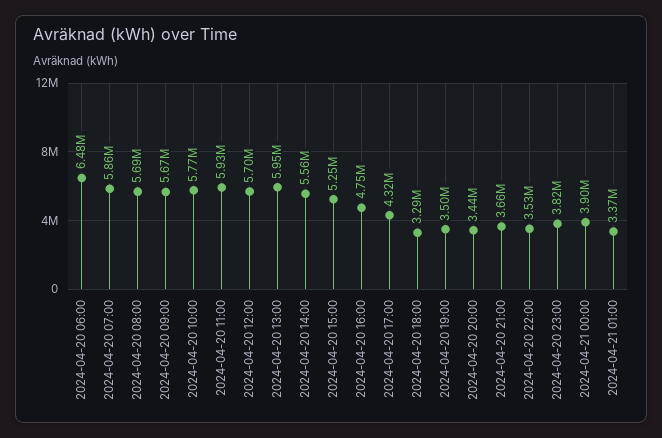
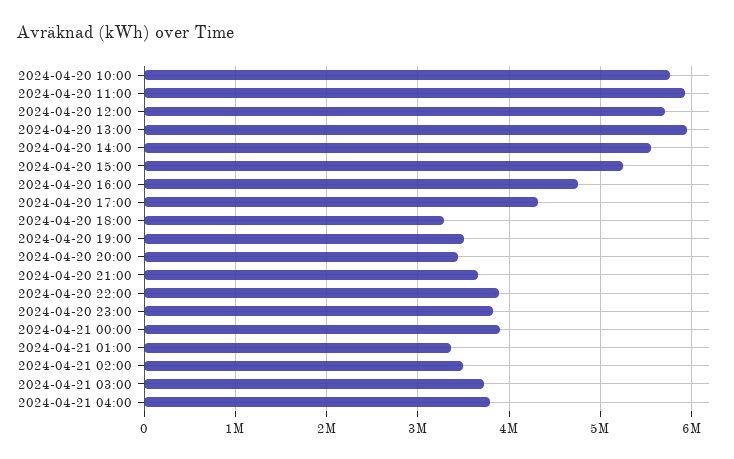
2024-04-20 06:00: 6480000 -> none
2024-04-20 07:00: 5860000 -> none
2024-04-20 08:00: 5690000 -> none
2024-04-20 09:00: 5670000 -> none
2024-04-20 22:00: 3530000 -> 3900000
2024-04-21 02:00: none -> 3500000
2024-04-21 03:00: none -> 3700000
2024-04-21 04:00: none -> 3800000

